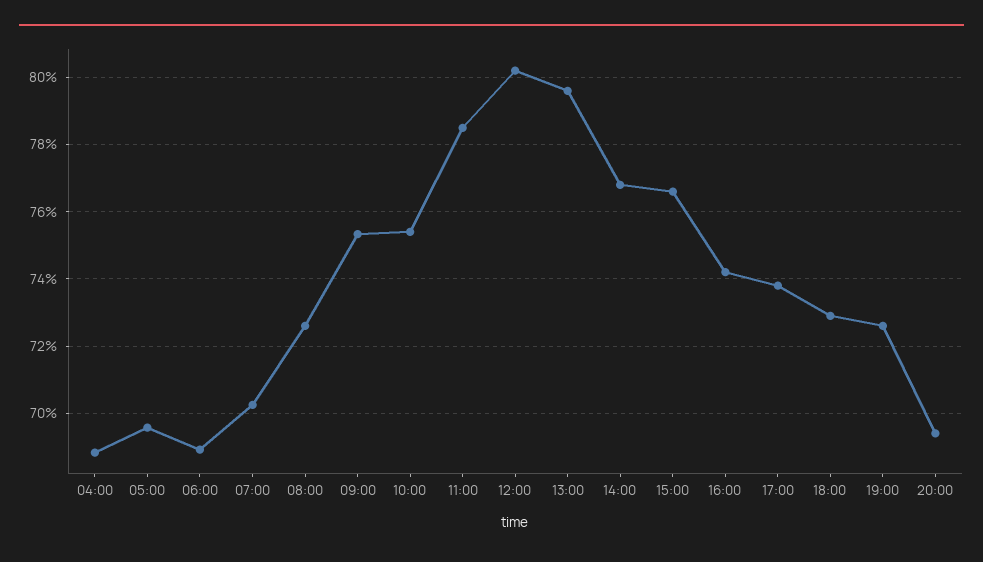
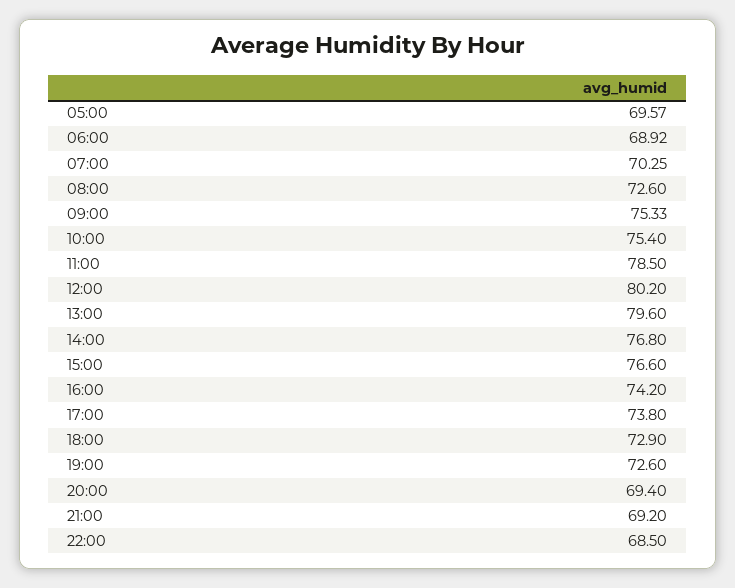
04:00: 68.8 -> none
21:00: none -> 69.2
22:00: none -> 68.5

